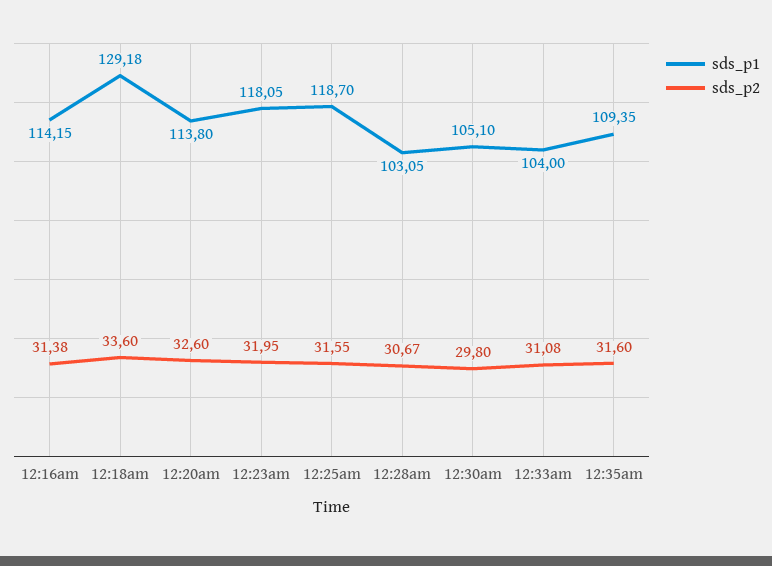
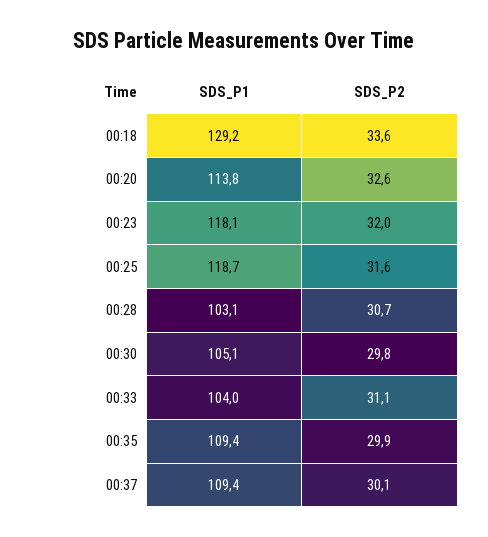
sds_p1, 12:16am: 114.15 -> none
sds_p2, 12:16am: 31.38 -> none
sds_p2, 12:35am: 31.6 -> 29.9
sds_p1, 00:37: none -> 109.4
sds_p2, 00:37: none -> 30.1

